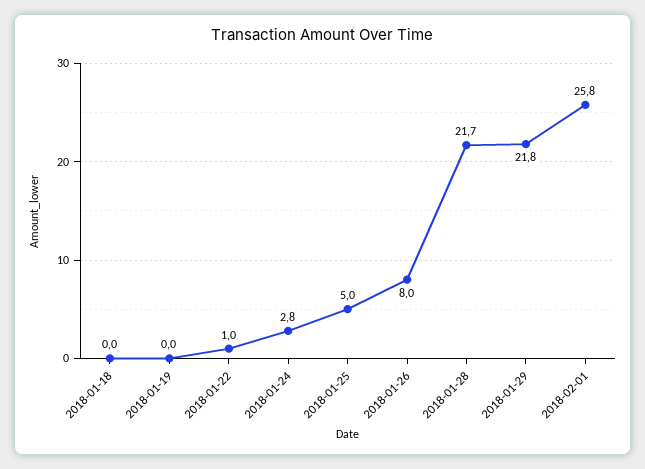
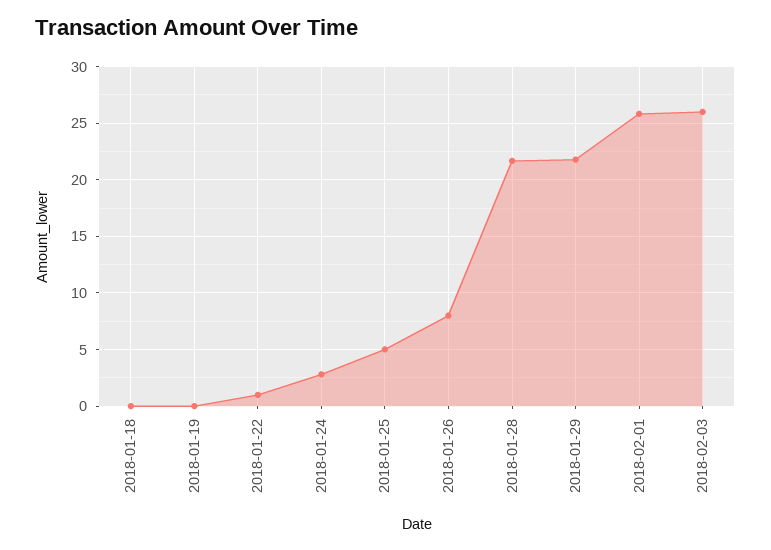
2018-02-03: none -> 26

